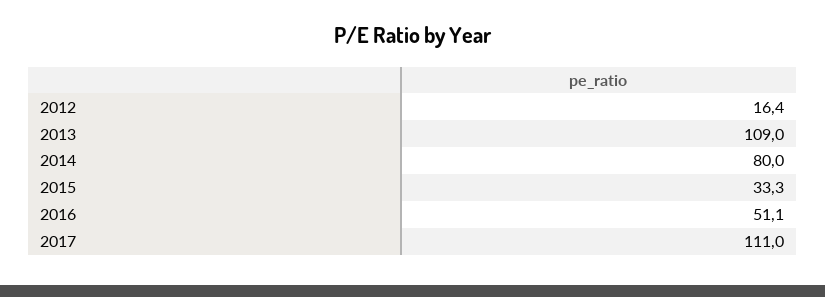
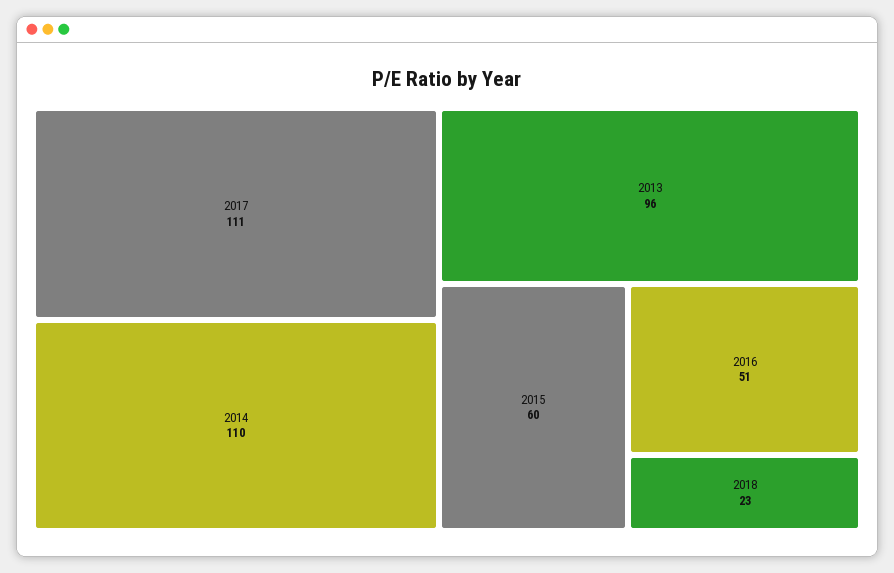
2012: 16.4 -> none
2013: 109 -> 96
2014: 80 -> 110
2015: 33.3 -> 60
2018: none -> 23

